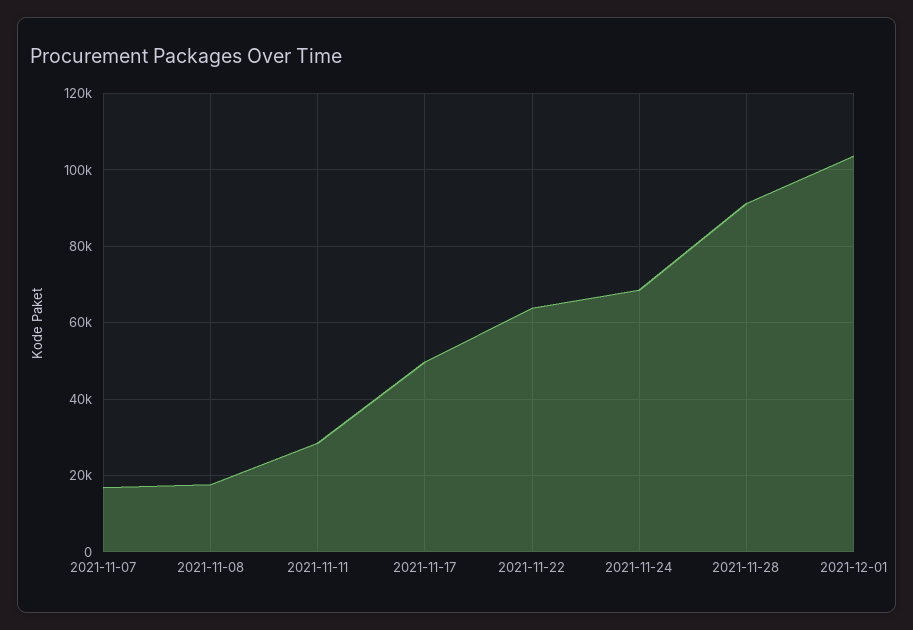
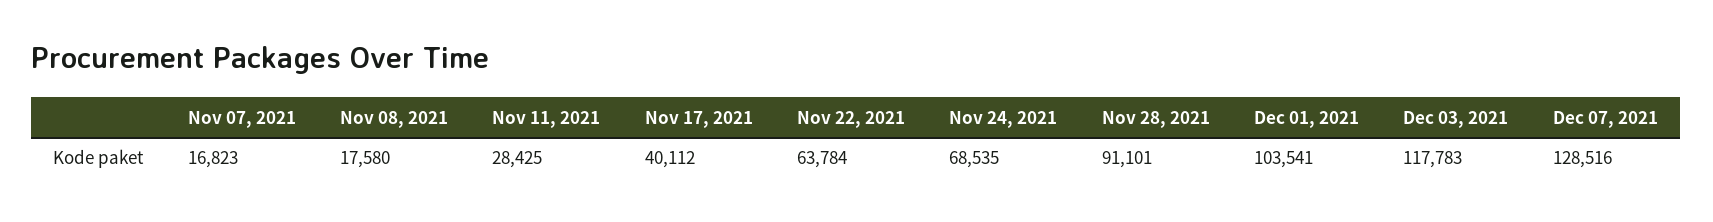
2021-11-17: 50000 -> 40112
Dec 03, 2021: none -> 117783
Dec 07, 2021: none -> 128516

